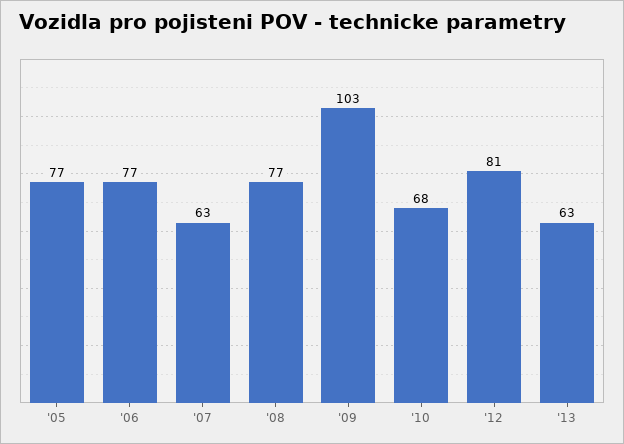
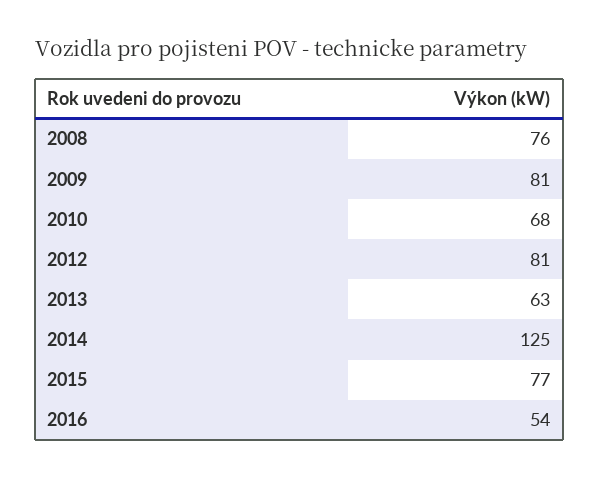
'05: 77 -> none
'06: 77 -> none
'07: 63 -> none
'08: 77 -> 76
'09: 103 -> 81
2014: none -> 125
2015: none -> 77
2016: none -> 54

